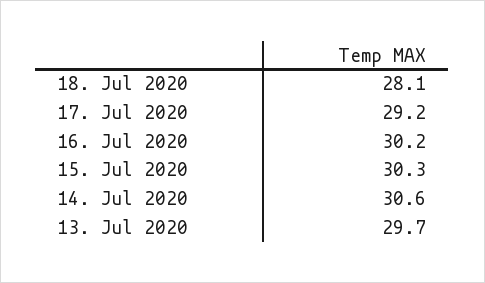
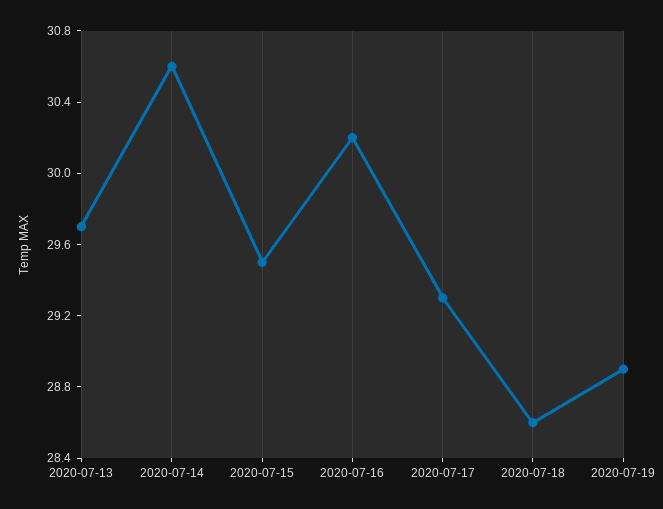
18. Jul 2020: 28.1 -> 28.6
17. Jul 2020: 29.2 -> 29.3
15. Jul 2020: 30.3 -> 29.5
2020-07-19: none -> 28.9

